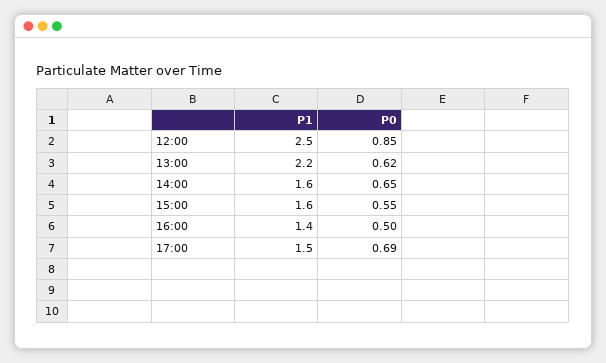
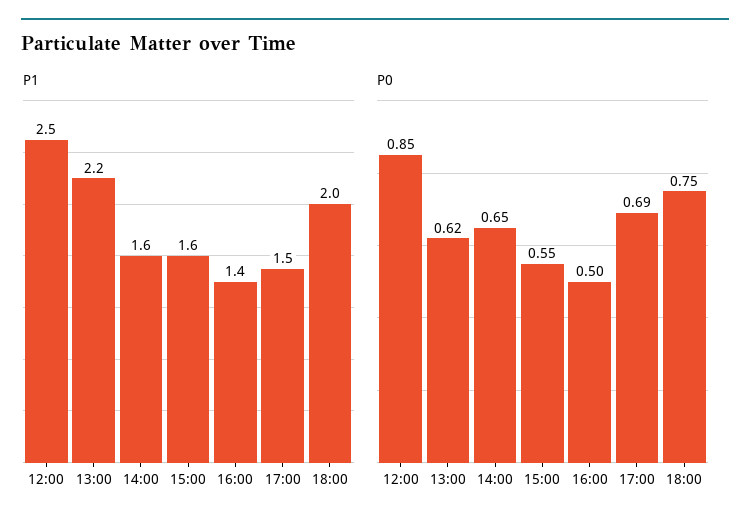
P1, 18:00: none -> 2
P0, 18:00: none -> 0.75

